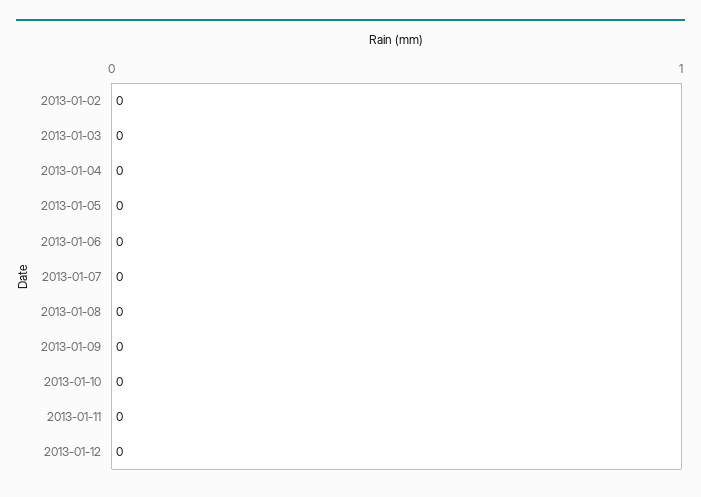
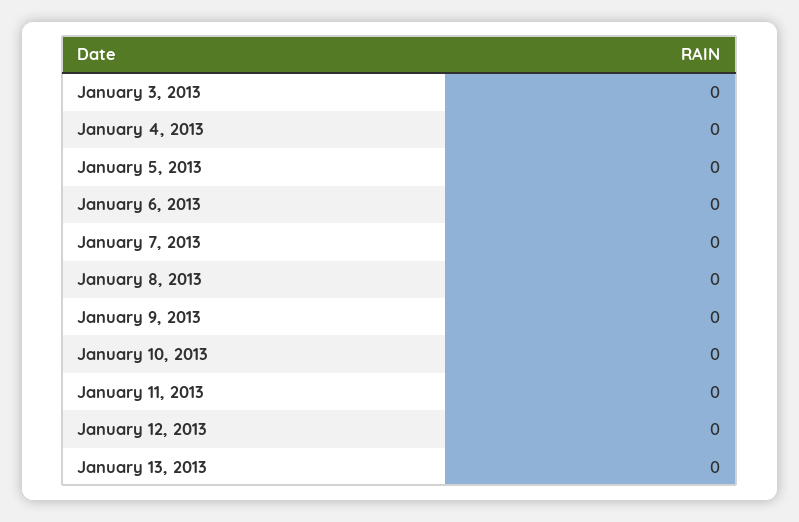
2013-01-02: 0 -> none
January 13, 2013: none -> 0

